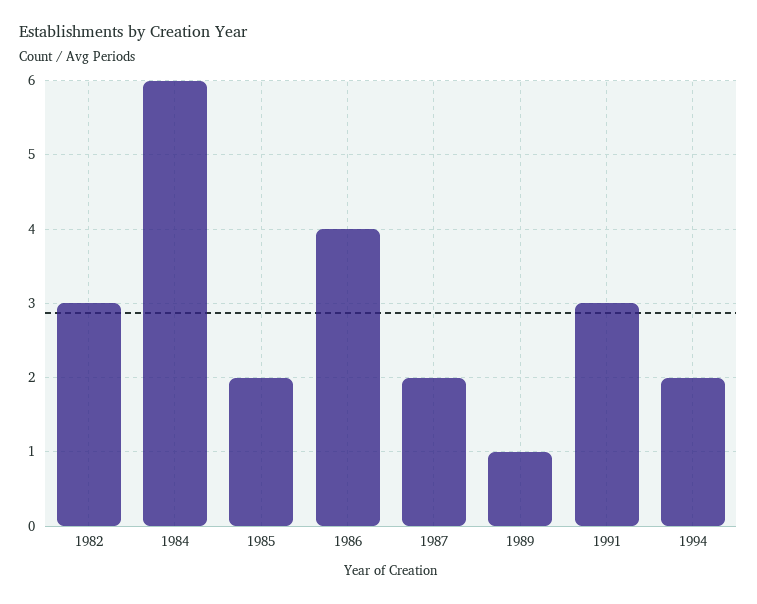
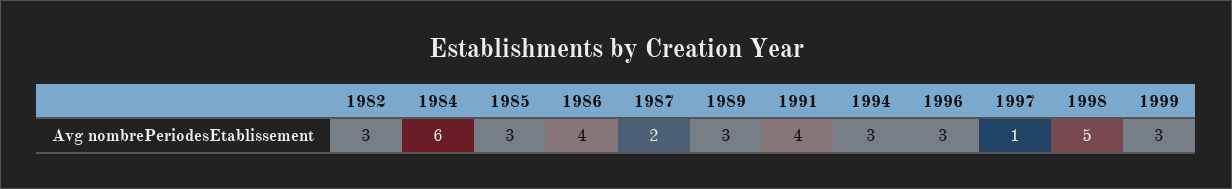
1985: 2 -> 3
1989: 1 -> 3
1991: 3 -> 4
1994: 2 -> 3
1996: none -> 3
1997: none -> 1
1998: none -> 5
1999: none -> 3

